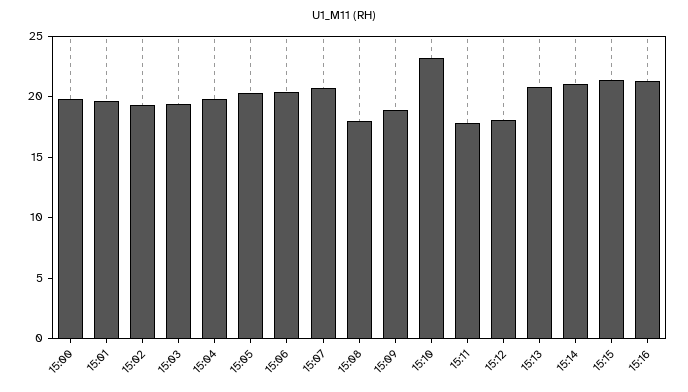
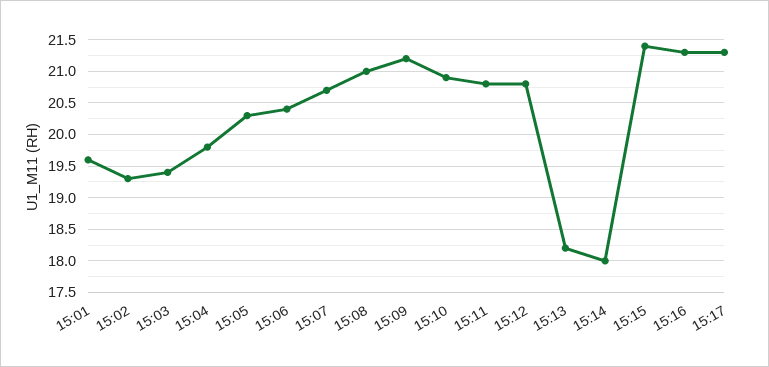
15:00: 20 -> none
15:08: 18 -> 21
15:09: 19 -> 21.2
15:10: 23 -> 20.9
15:11: 18 -> 20.8
15:12: 18 -> 20.8
15:13: 21 -> 18.2
15:14: 21 -> 18
15:17: none -> 21.3

